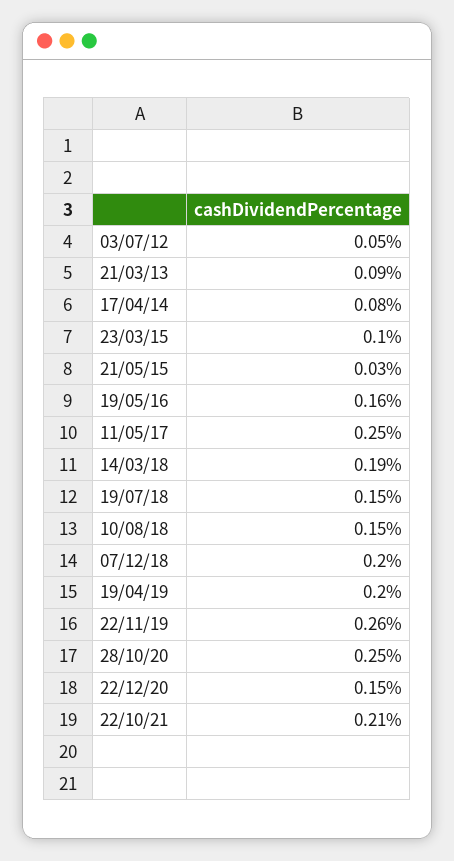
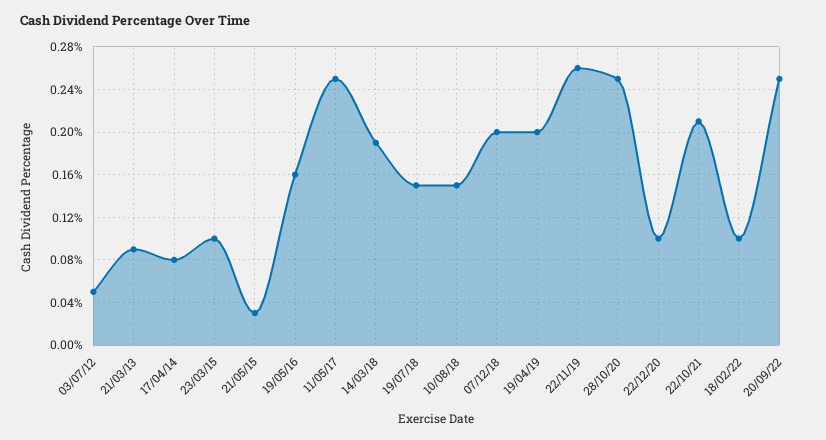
22/12/20: 0.15 -> 0.1
18/02/22: none -> 0.1
20/09/22: none -> 0.25

